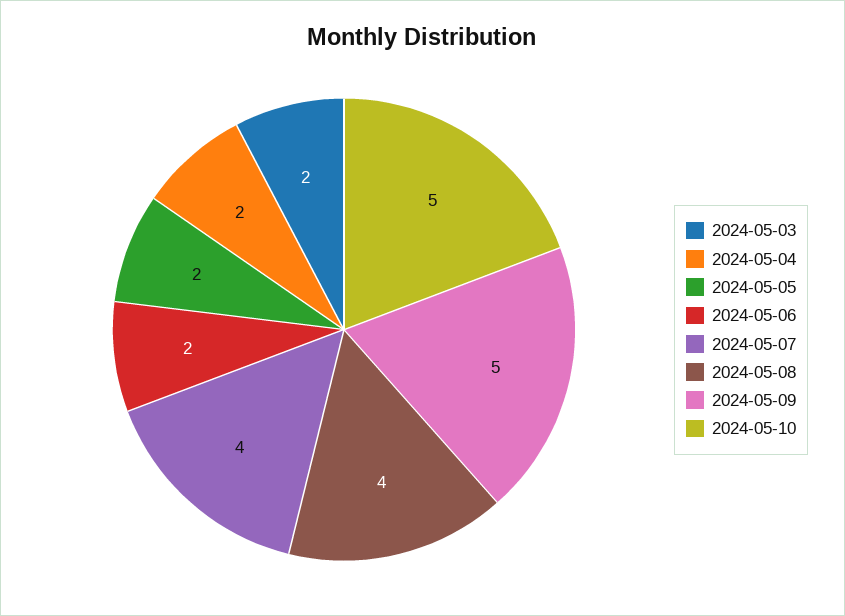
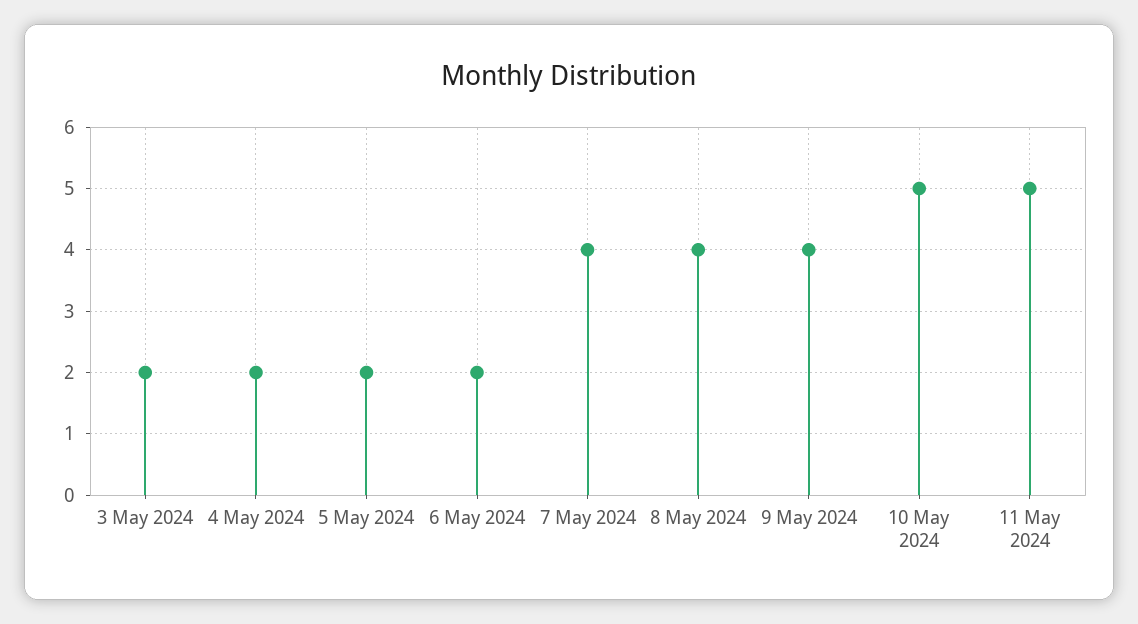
2024-05-09: 5 -> 4
11 May 2024: none -> 5

